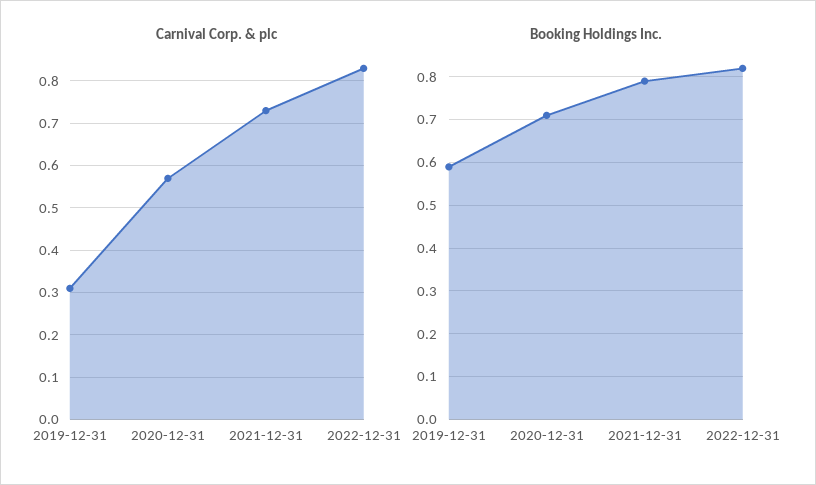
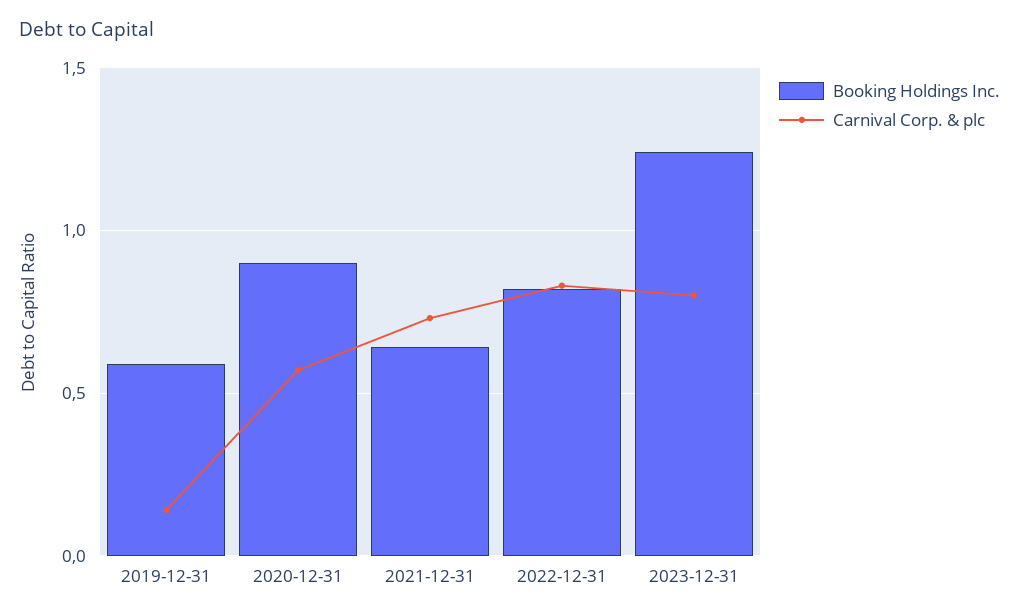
Carnival Corp. & plc, 2019-12-31: 0.3 -> 0.15
Booking Holdings Inc., 2020-12-31: 0.7 -> 0.9
Booking Holdings Inc., 2021-12-31: 0.8 -> 0.65
Booking Holdings Inc., 2023-12-31: none -> 1.25
Carnival Corp. & plc, 2023-12-31: none -> 0.8

